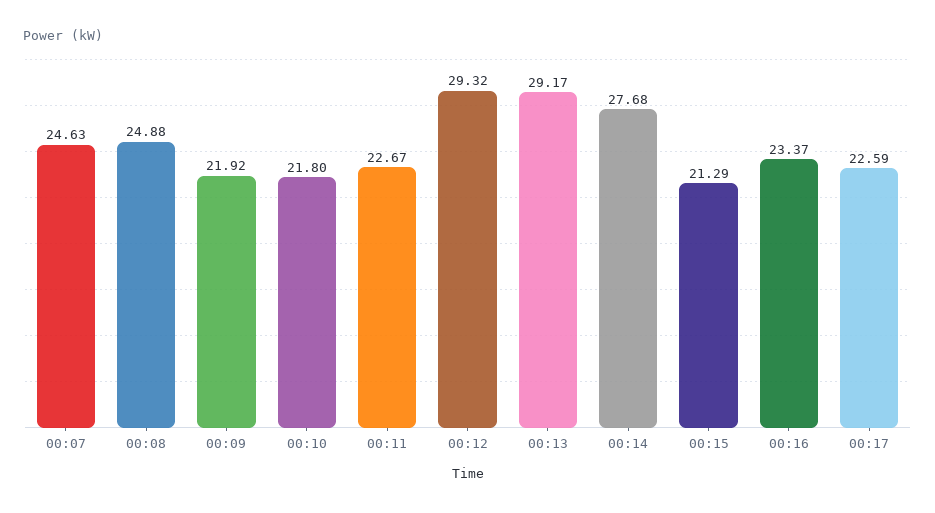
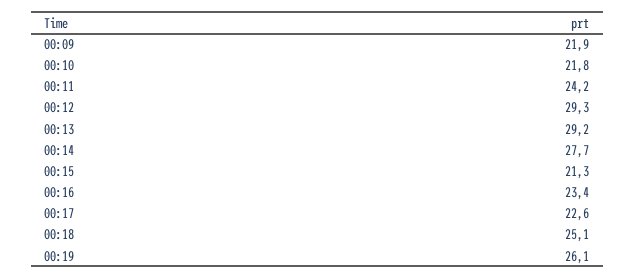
00:07: 24.63 -> none
00:08: 24.88 -> none
00:11: 22.67 -> 24.2
00:18: none -> 25.1
00:19: none -> 26.1

